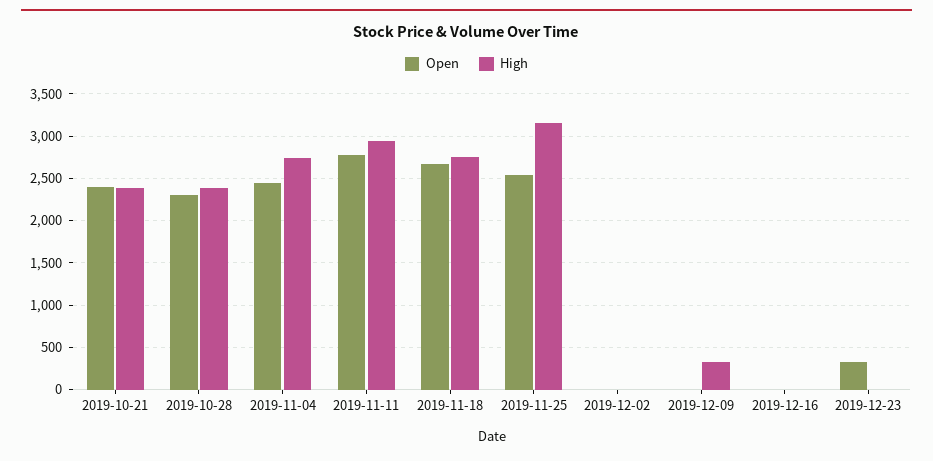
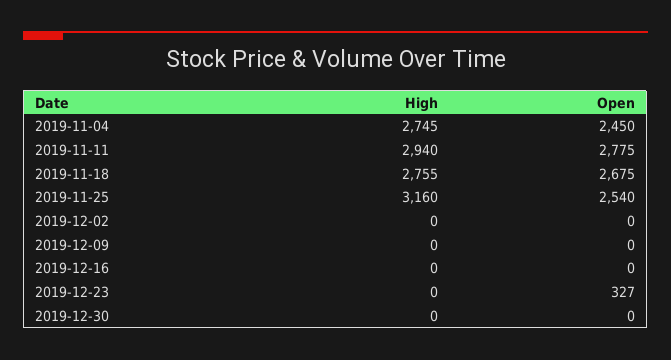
Open, 2019-10-21: 2400 -> none
High, 2019-10-21: 2400 -> none
Open, 2019-10-28: 2300 -> none
High, 2019-10-28: 2400 -> none
High, 2019-12-09: 300 -> 0
High, 2019-12-30: none -> 0
Open, 2019-12-30: none -> 0

